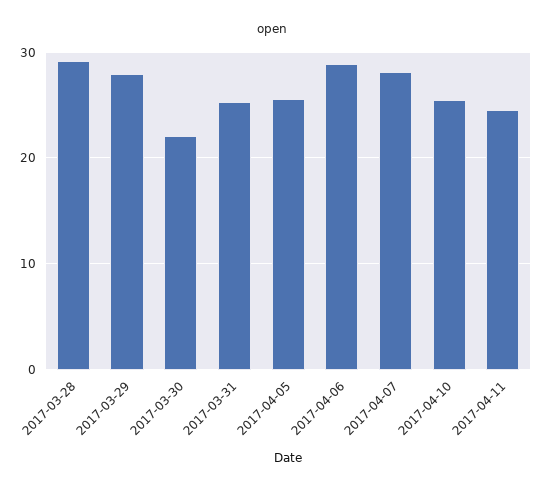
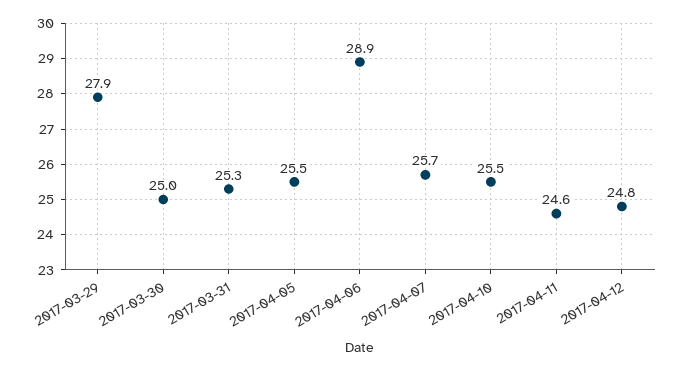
2017-03-28: 29 -> none
2017-03-30: 22 -> 25
2017-04-07: 28 -> 25.7
2017-04-12: none -> 24.8

